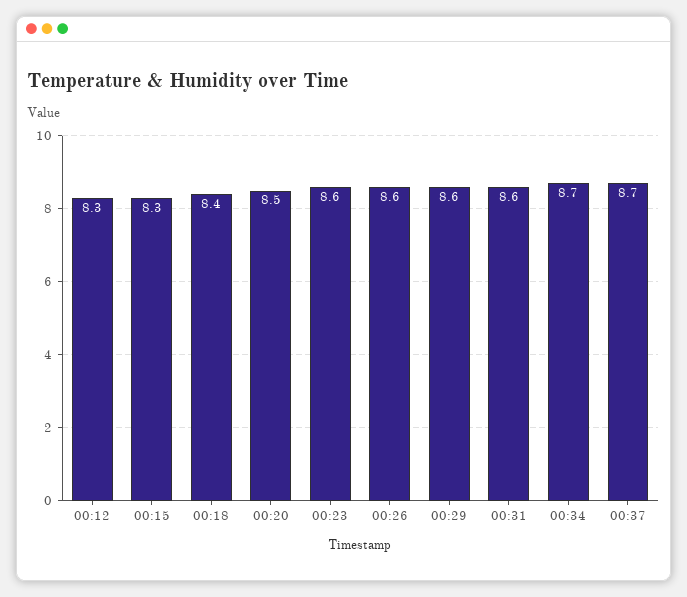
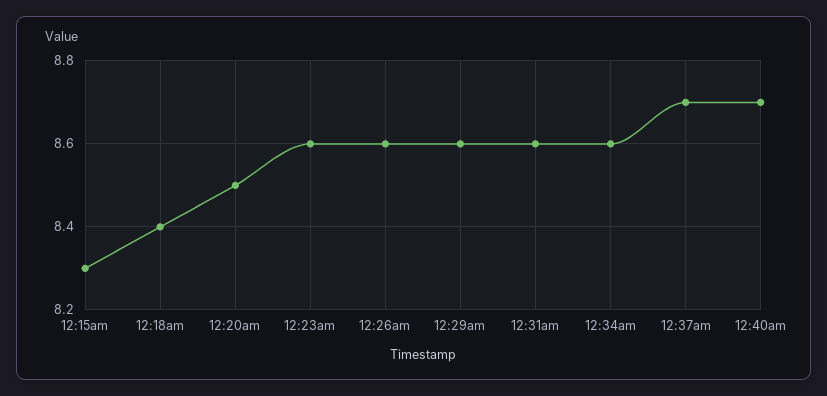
00:12: 8.3 -> none
00:34: 8.7 -> 8.6
12:40am: none -> 8.7

